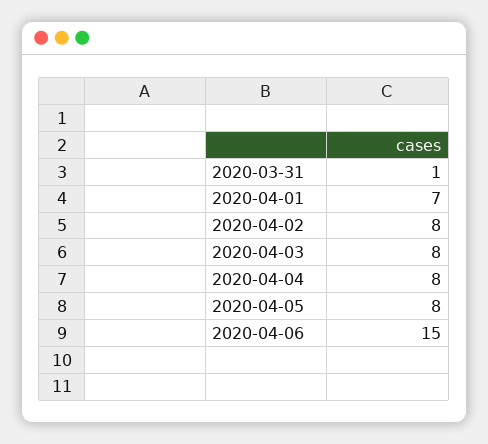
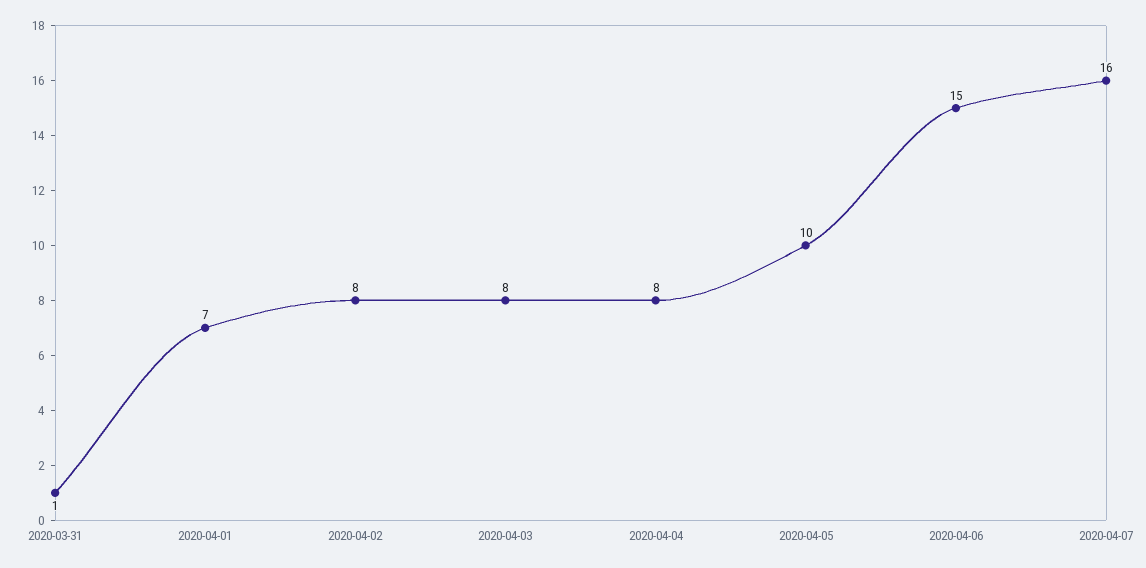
2020-04-05: 8 -> 10
2020-04-07: none -> 16

